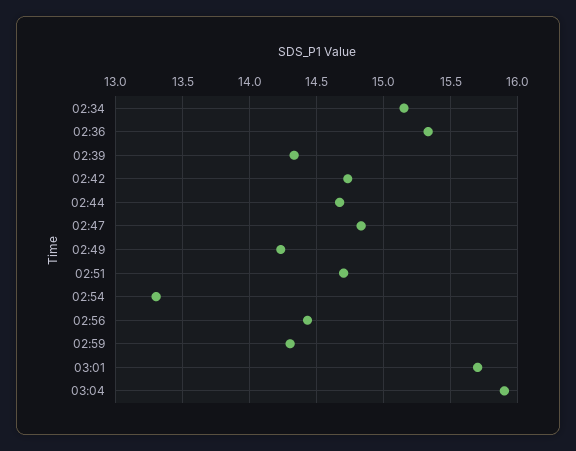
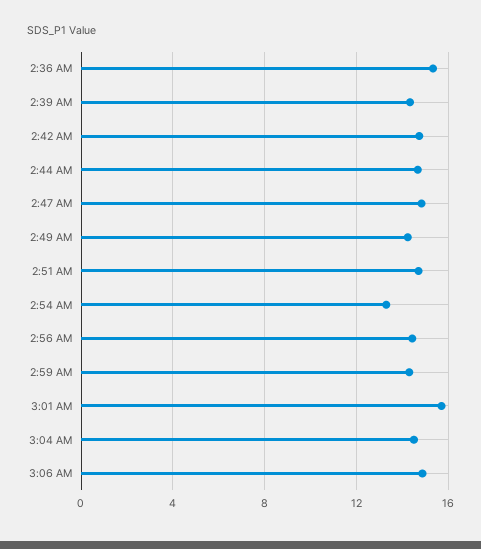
02:34: 15.15 -> none
03:04: 15.9 -> 14.5
3:06 AM: none -> 15

